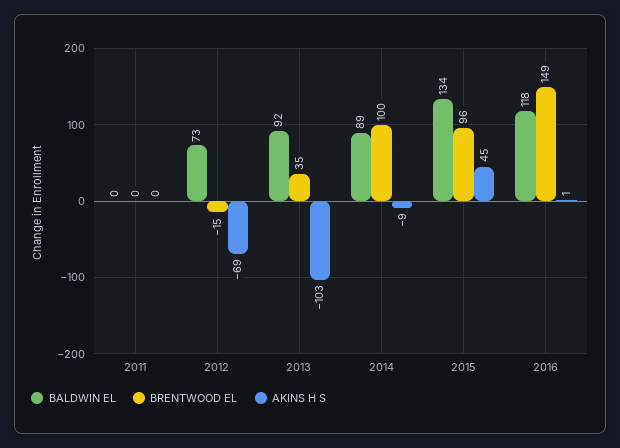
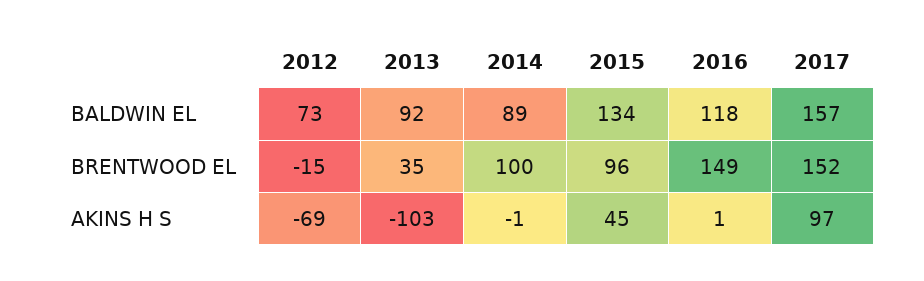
BALDWIN EL, 2011: 0 -> none
BRENTWOOD EL, 2011: 0 -> none
AKINS H S, 2011: 0 -> none
AKINS H S, 2014: -9 -> -1
BALDWIN EL, 2017: none -> 157
BRENTWOOD EL, 2017: none -> 152
AKINS H S, 2017: none -> 97

